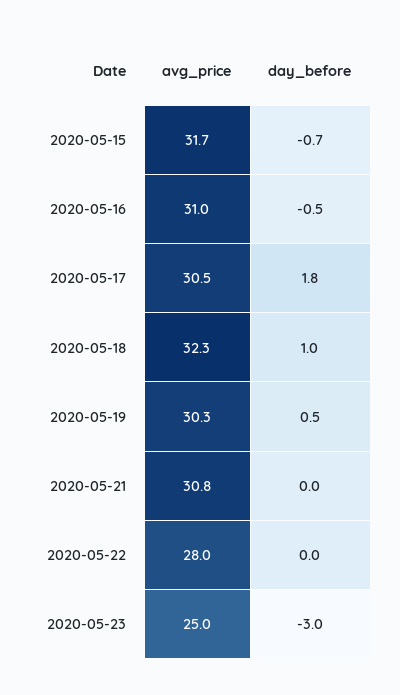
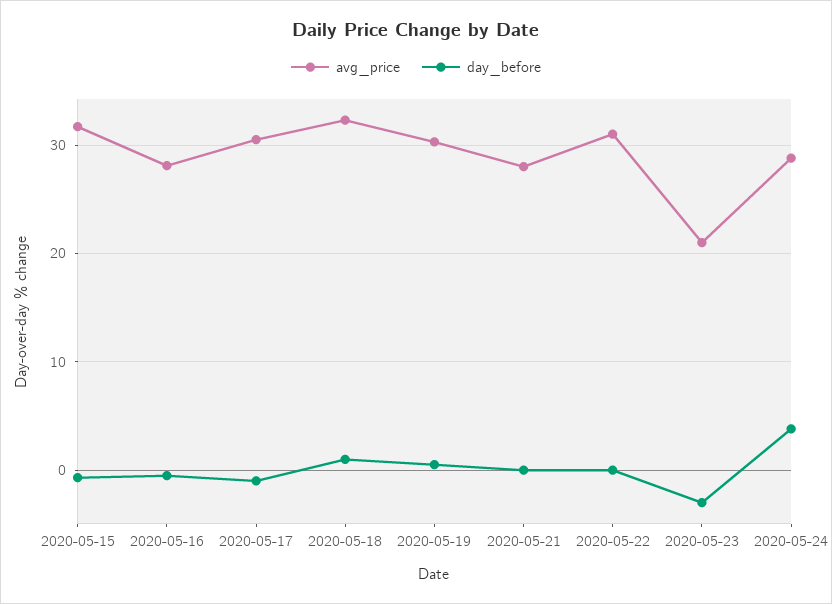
avg_price, 2020-05-16: 31 -> 28
day_before, 2020-05-17: 1.8 -> -1
avg_price, 2020-05-21: 30.8 -> 28
avg_price, 2020-05-22: 28 -> 31
avg_price, 2020-05-23: 25 -> 21
avg_price, 2020-05-24: none -> 29
day_before, 2020-05-24: none -> 4

